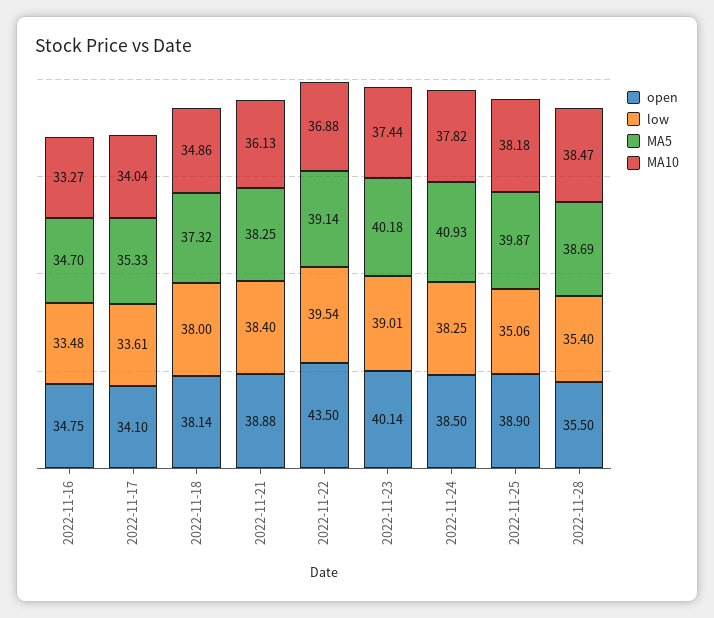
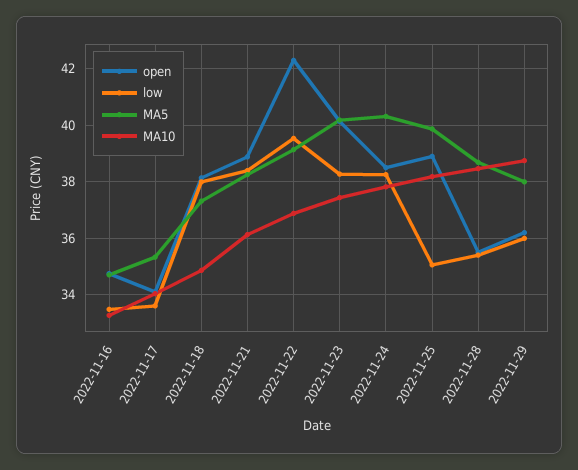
open, 2022-11-22: 43.5 -> 42.25
low, 2022-11-23: 39.01 -> 38.25
MA5, 2022-11-24: 40.93 -> 40.25
open, 2022-11-29: none -> 36.25
low, 2022-11-29: none -> 36
MA5, 2022-11-29: none -> 38
MA10, 2022-11-29: none -> 38.75

